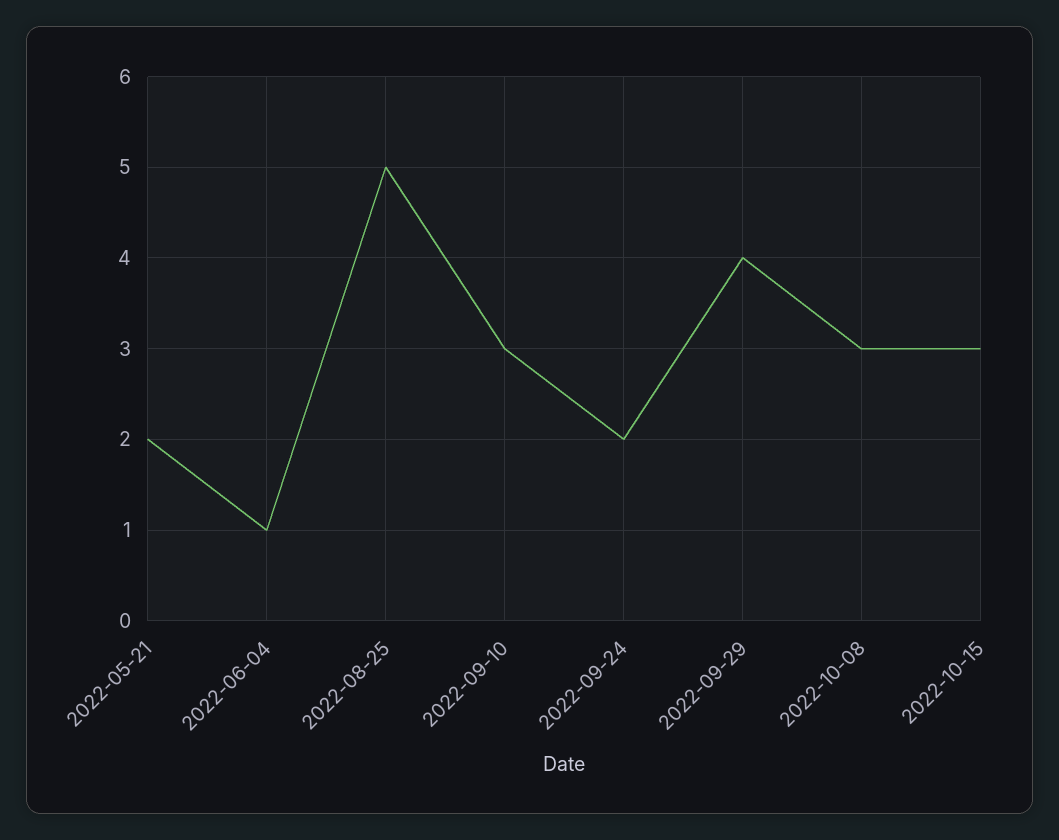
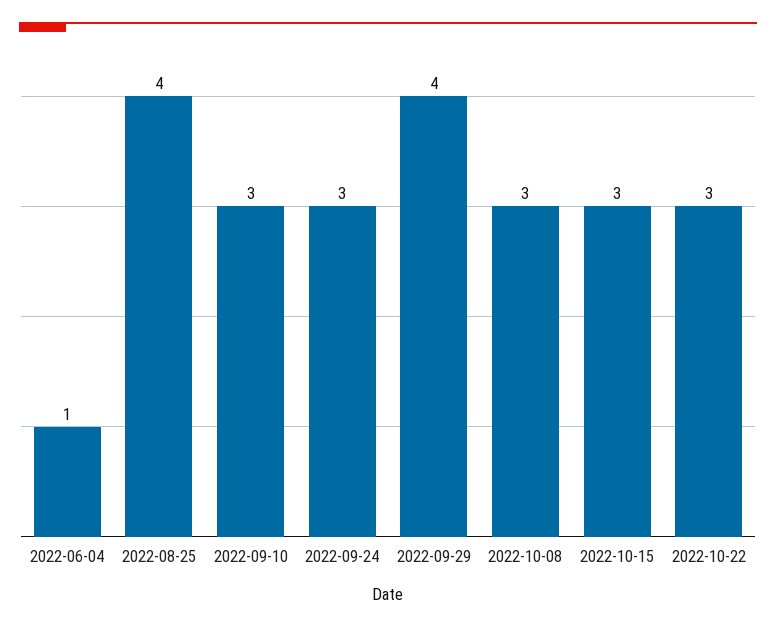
2022-05-21: 2 -> none
2022-08-25: 5 -> 4
2022-09-24: 2 -> 3
2022-10-22: none -> 3

